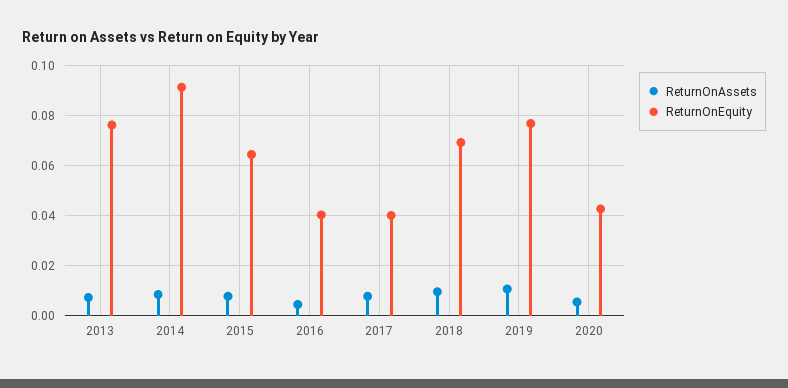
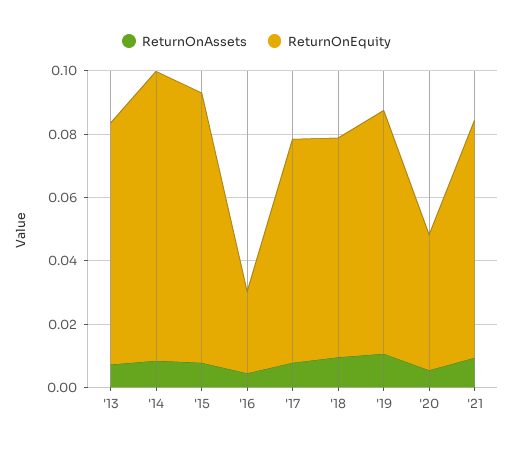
ReturnOnEquity, 2015: 0.065 -> 0.085
ReturnOnEquity, 2016: 0.04 -> 0.025
ReturnOnEquity, 2017: 0.04 -> 0.07
ReturnOnAssets, '21: none -> 0.01
ReturnOnEquity, '21: none -> 0.075

